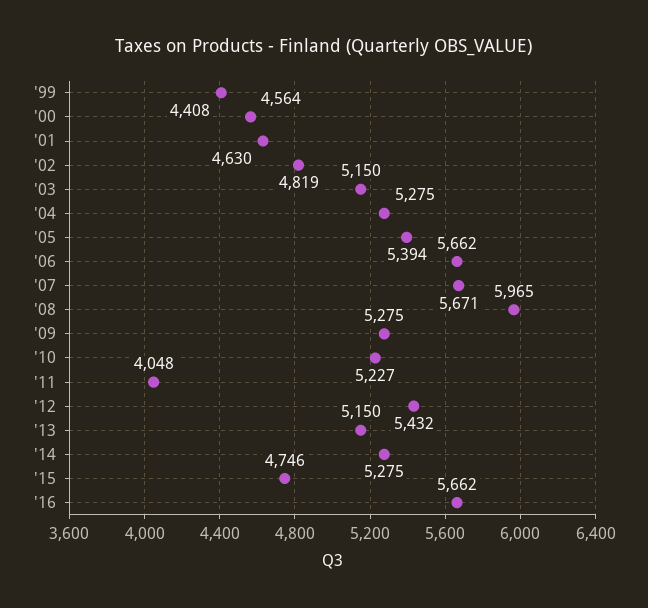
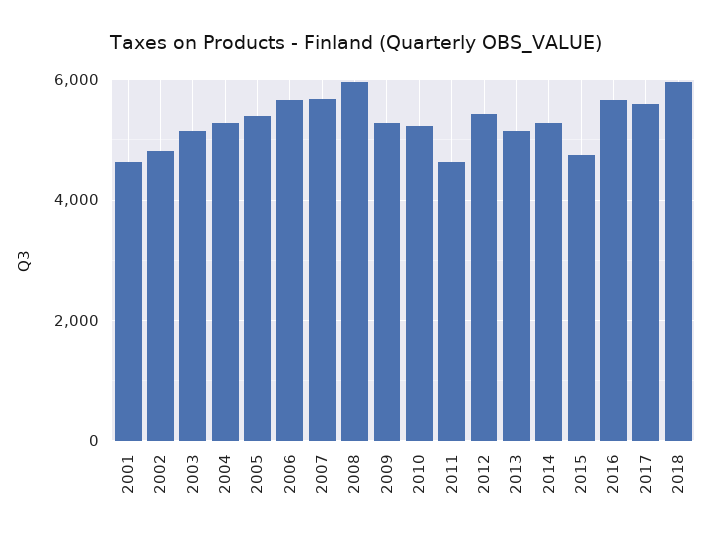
'99: 4408 -> none
'00: 4564 -> none
'11: 4048 -> 4600
2017: none -> 5600
2018: none -> 6000

